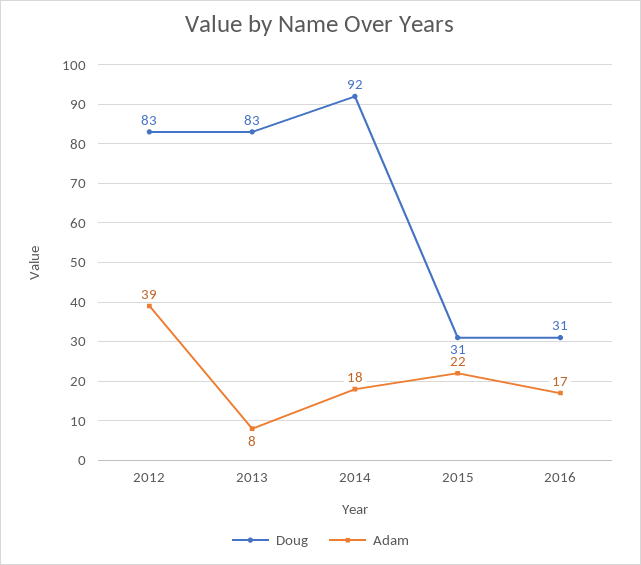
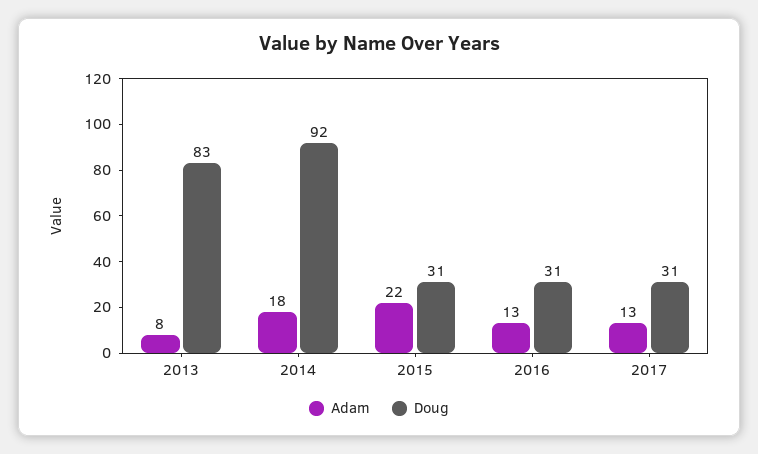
Doug, 2012: 83 -> none
Adam, 2012: 39 -> none
Adam, 2016: 17 -> 13
Adam, 2017: none -> 13
Doug, 2017: none -> 31

